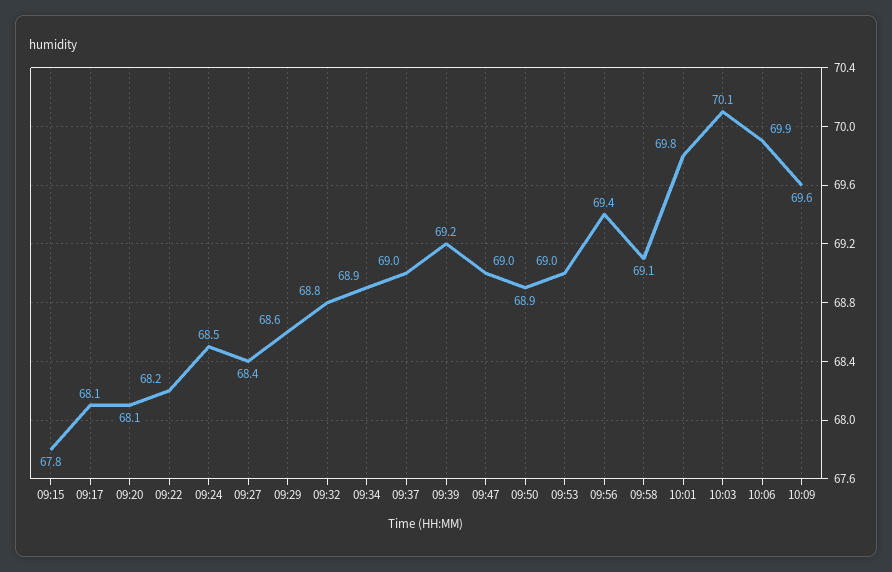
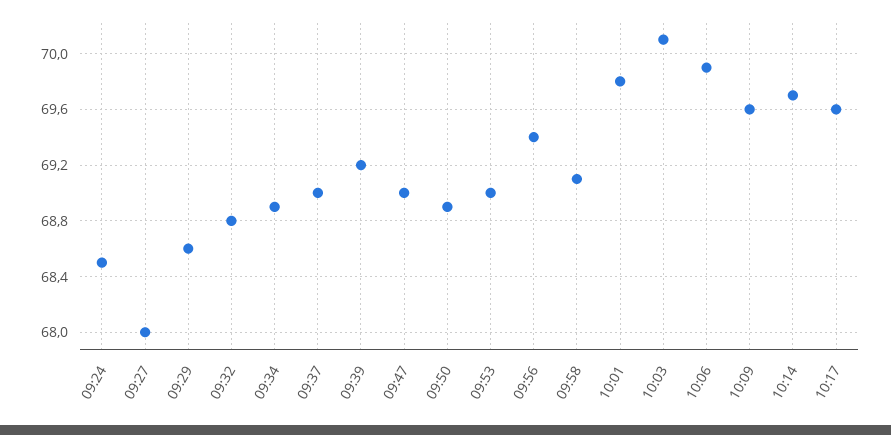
09:15: 67.8 -> none
09:17: 68.1 -> none
09:20: 68.1 -> none
09:22: 68.2 -> none
09:27: 68.4 -> 68
10:14: none -> 69.7
10:17: none -> 69.6

